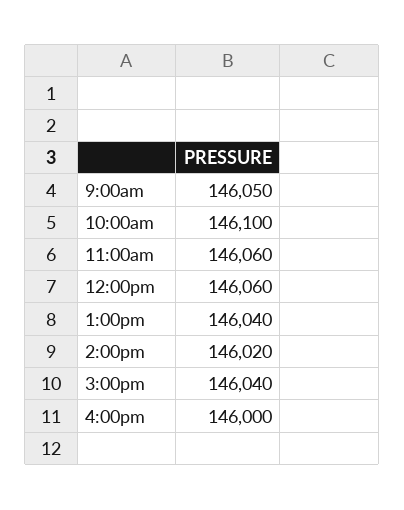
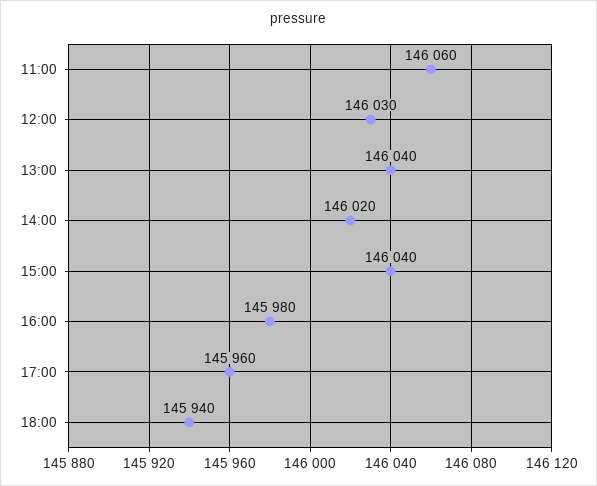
9:00am: 146050 -> none
10:00am: 146100 -> none
12:00pm: 146060 -> 146030
4:00pm: 146000 -> 145980
17:00: none -> 145960
18:00: none -> 145940

